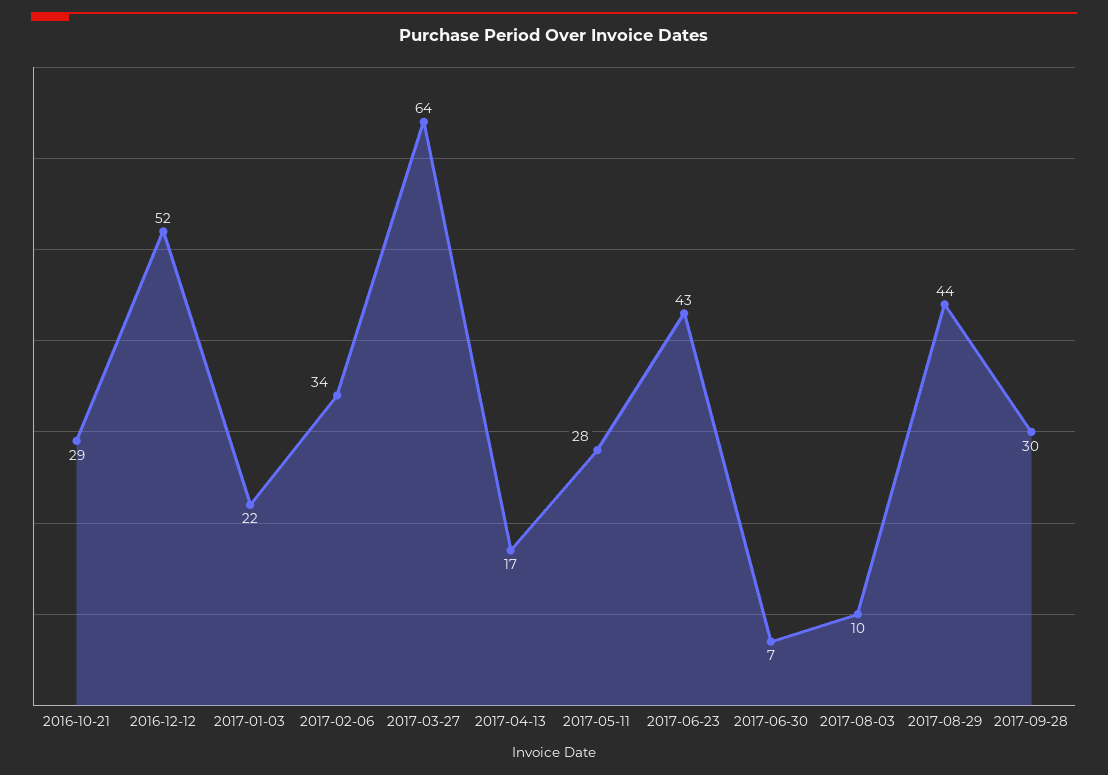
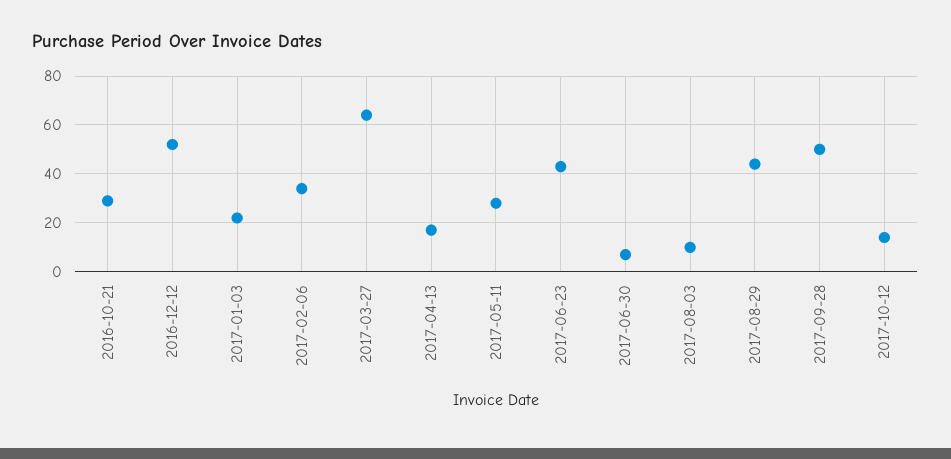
2017-09-28: 30 -> 50
2017-10-12: none -> 15

